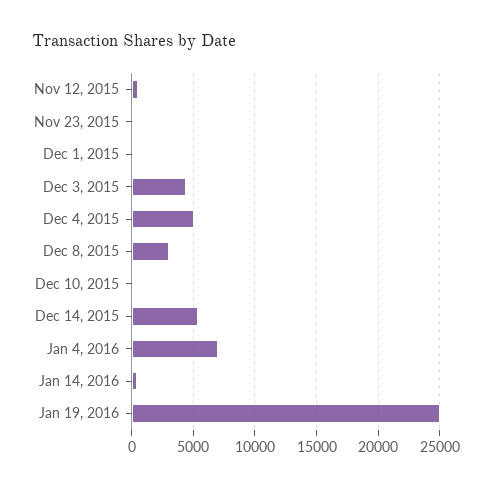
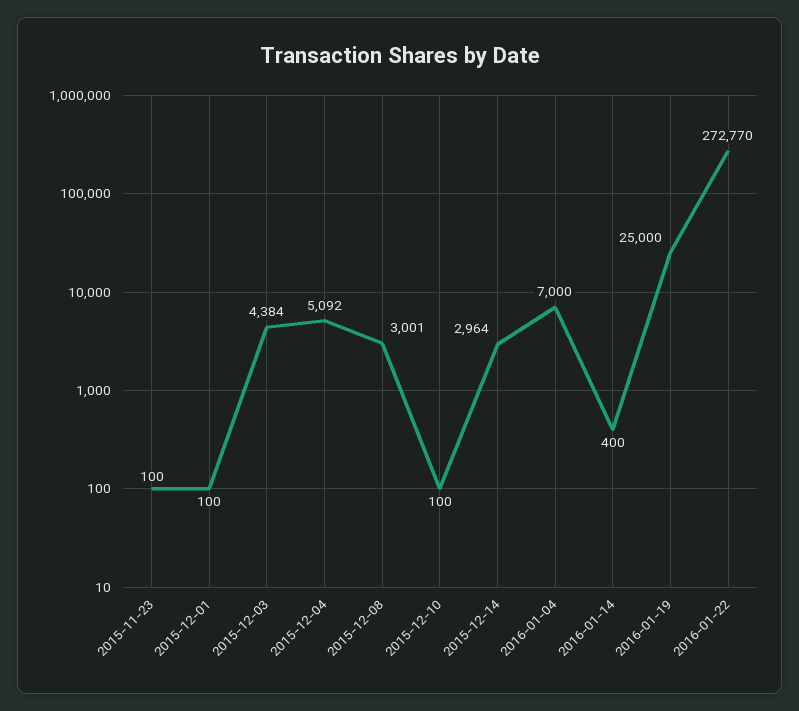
Nov 12, 2015: 500 -> none
Dec 14, 2015: 5500 -> 2964
2016-01-22: none -> 272770

